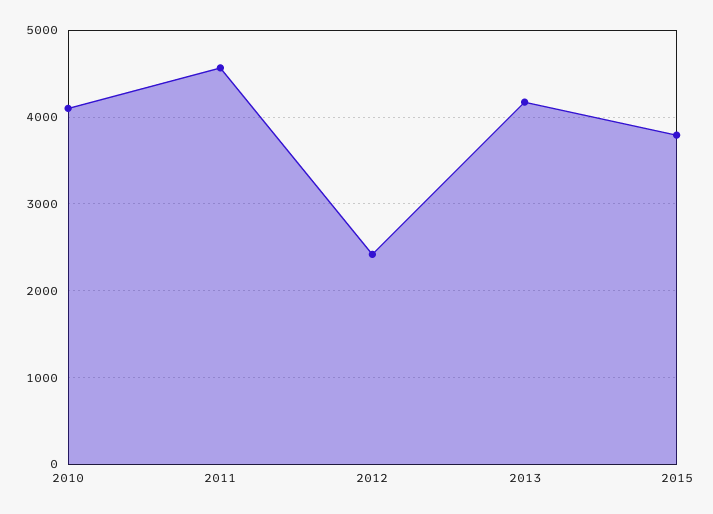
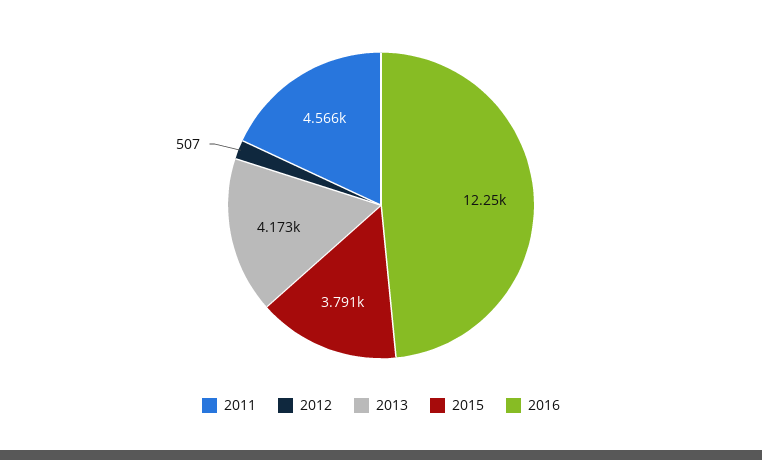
2010: 4100 -> none
2012: 2400 -> 507
2016: none -> 12250

